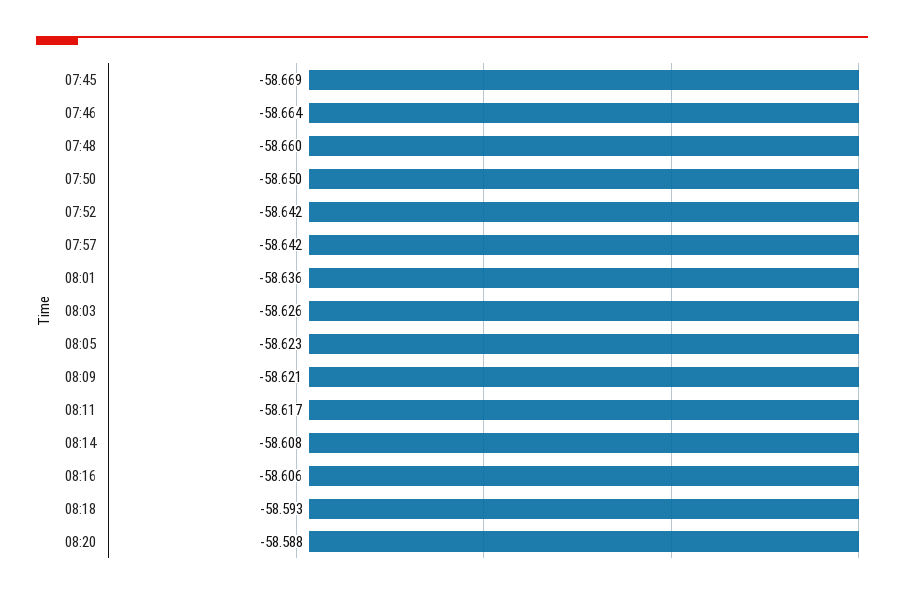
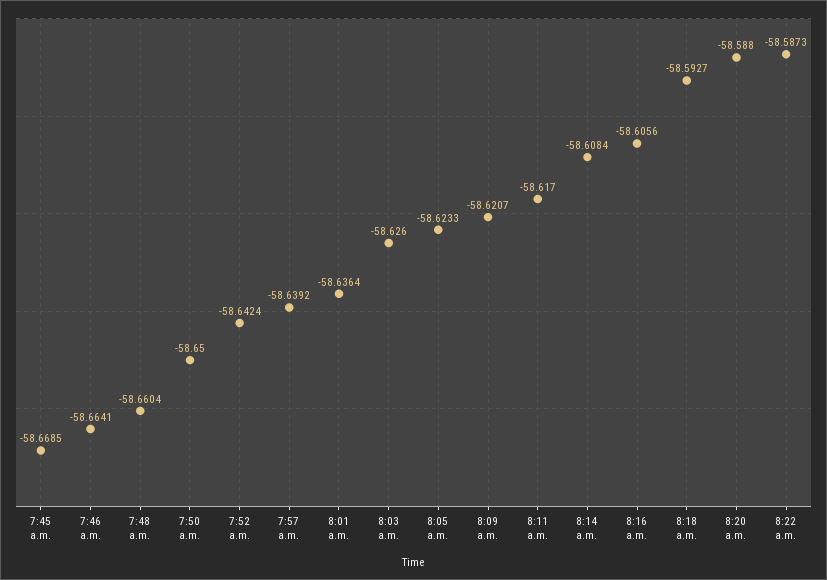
07:57: -58.642 -> -58.6392
8:22 a.m.: none -> -58.5873

